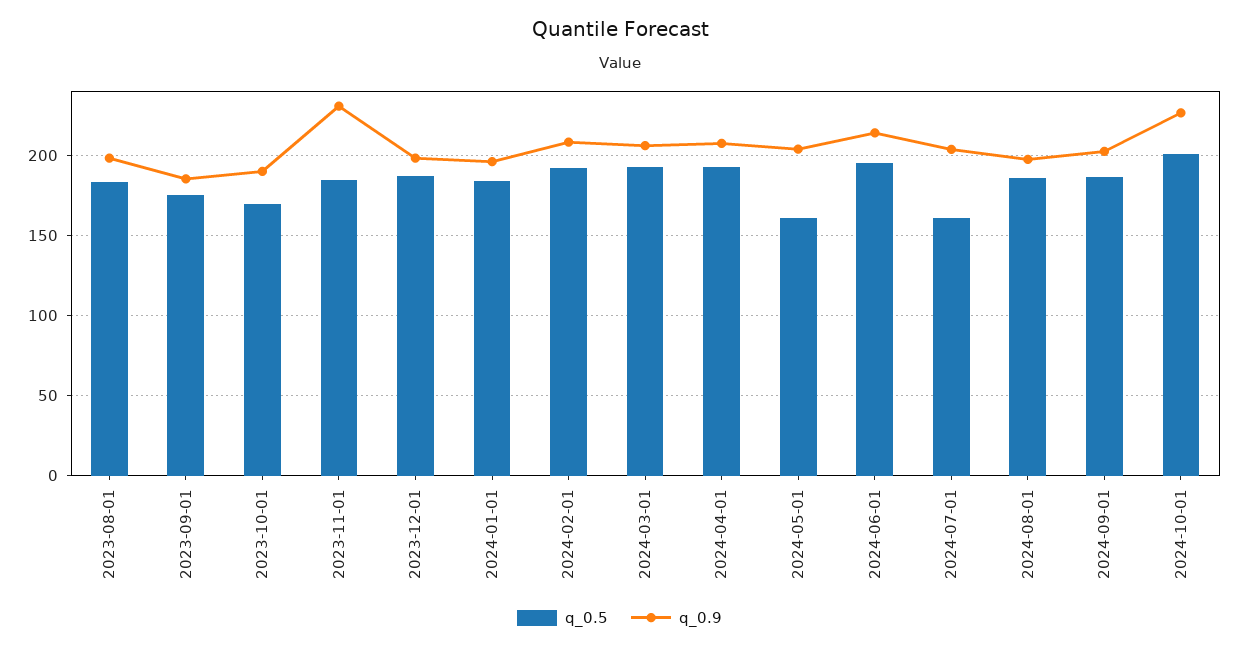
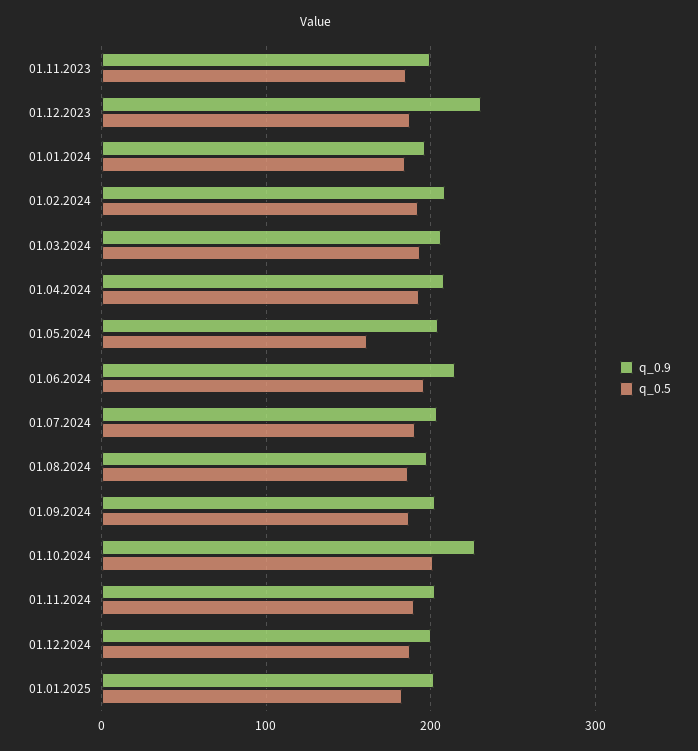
q_0.5, 2023-08-01: 185 -> none
q_0.9, 2023-08-01: 200 -> none
q_0.5, 2023-09-01: 175 -> none
q_0.9, 2023-09-01: 185 -> none
q_0.5, 2023-10-01: 170 -> none
q_0.9, 2023-10-01: 190 -> none
q_0.9, 2023-11-01: 230 -> 200
q_0.9, 2023-12-01: 200 -> 230
q_0.5, 2024-07-01: 160 -> 190
q_0.9, 01.11.2024: none -> 200
q_0.5, 01.11.2024: none -> 190
q_0.9, 01.12.2024: none -> 200
q_0.5, 01.12.2024: none -> 190
q_0.9, 01.01.2025: none -> 200
q_0.5, 01.01.2025: none -> 180

